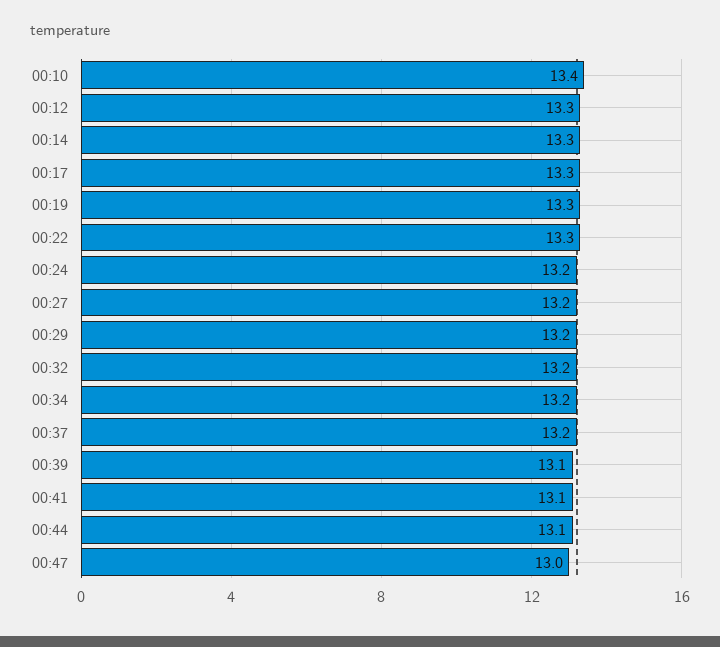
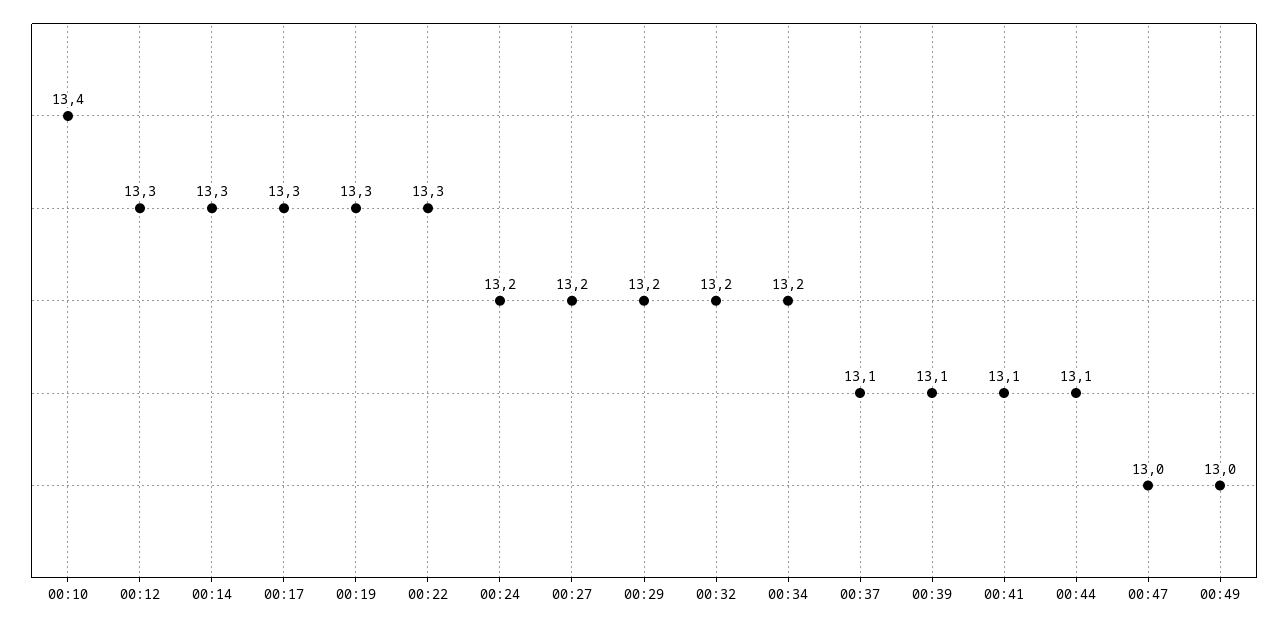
00:37: 13.2 -> 13.1
00:49: none -> 13

